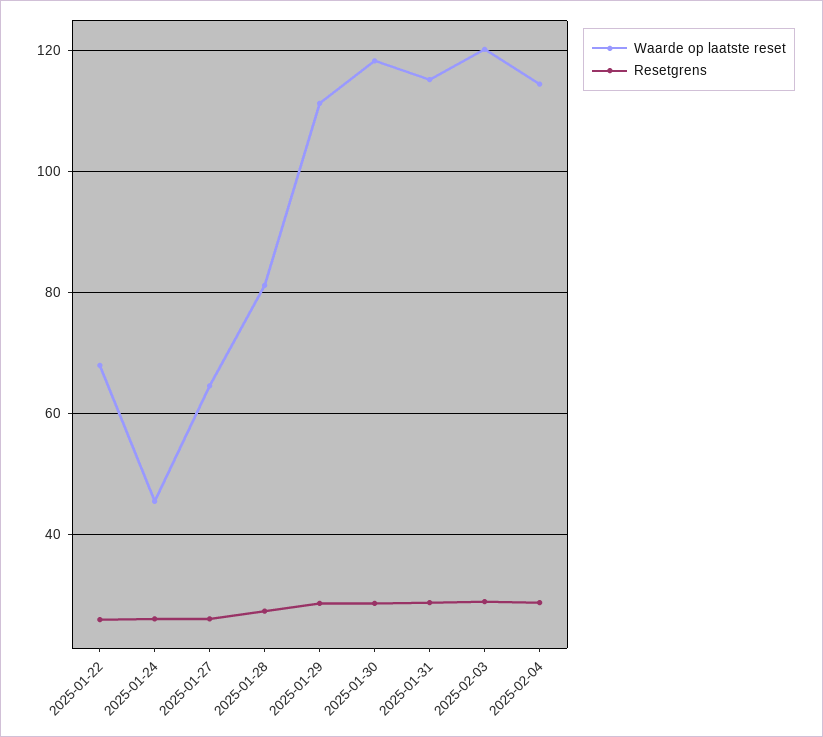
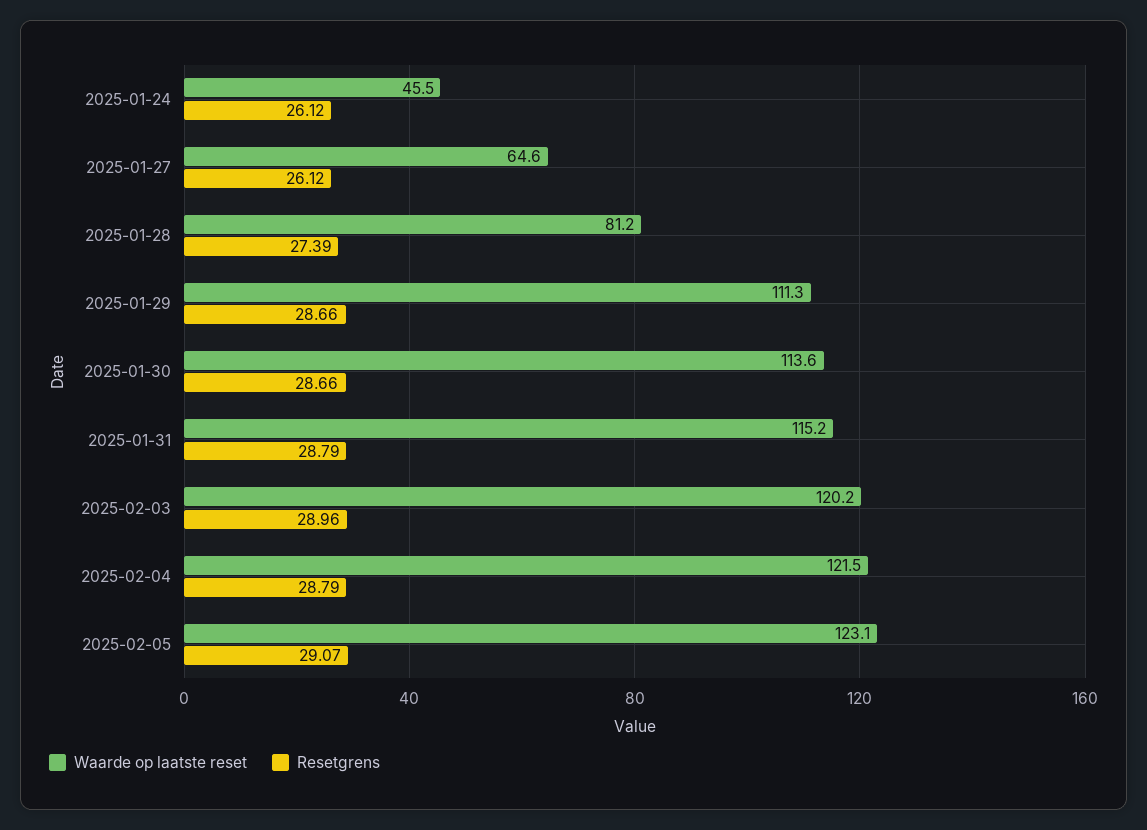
Waarde op laatste reset, 2025-01-22: 68 -> none
Resetgrens, 2025-01-22: 26 -> none
Waarde op laatste reset, 2025-01-30: 118 -> 113.6
Waarde op laatste reset, 2025-02-04: 114 -> 121.5
Waarde op laatste reset, 2025-02-05: none -> 123.1
Resetgrens, 2025-02-05: none -> 29.07

